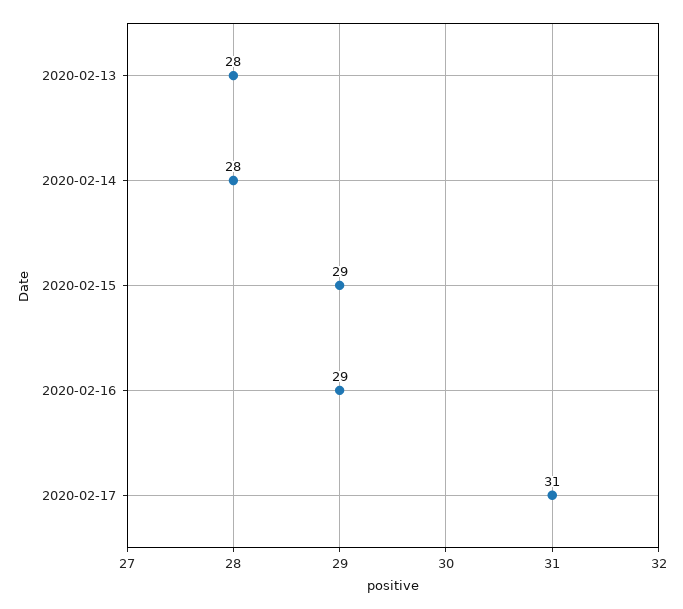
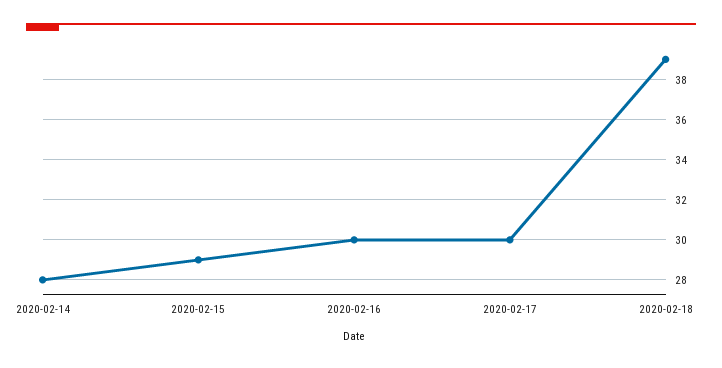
2020-02-13: 28 -> none
2020-02-16: 29 -> 30
2020-02-17: 31 -> 30
2020-02-18: none -> 39

